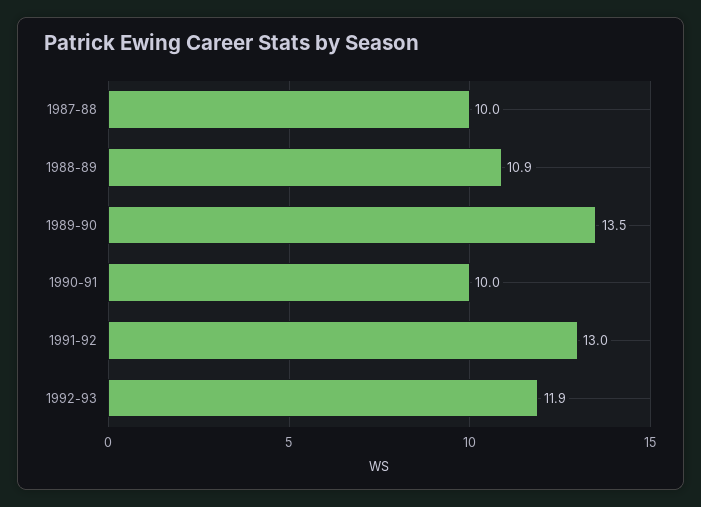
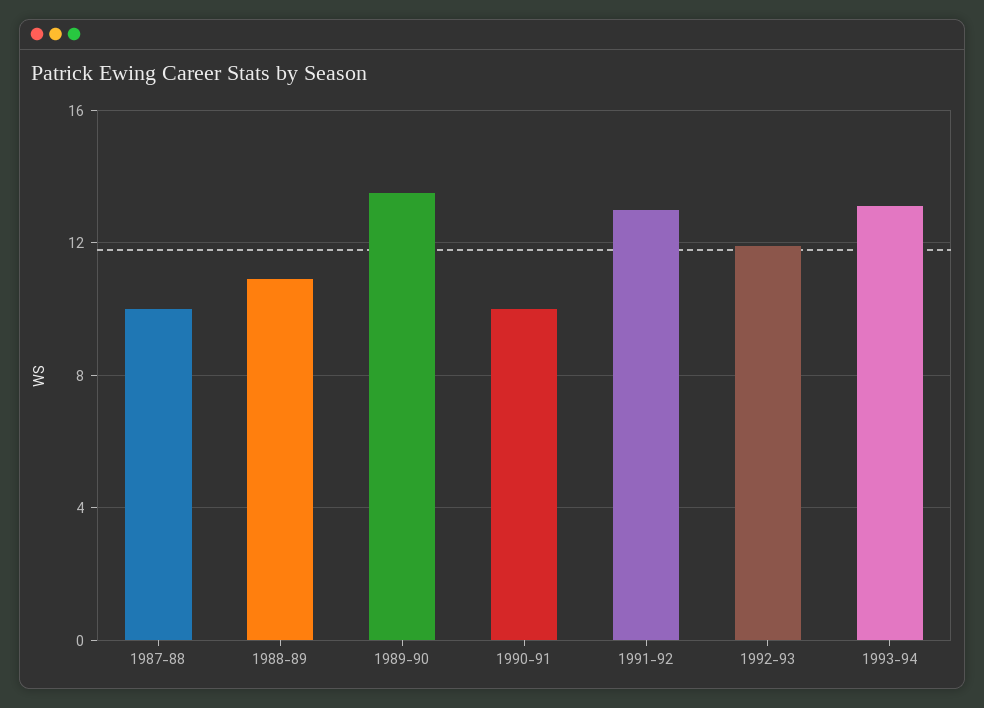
1993-94: none -> 13

